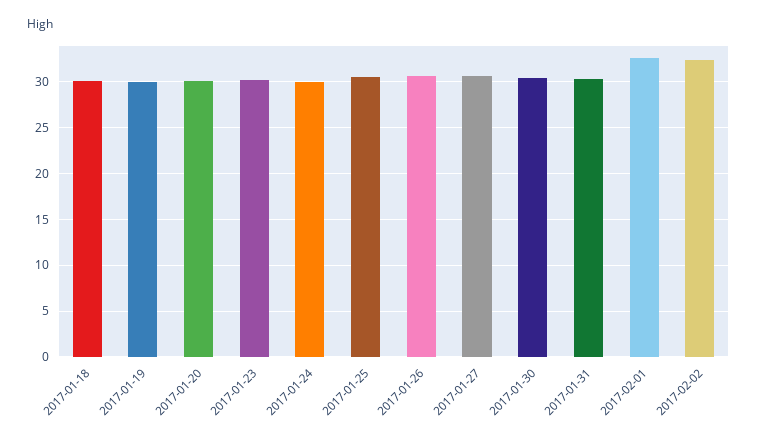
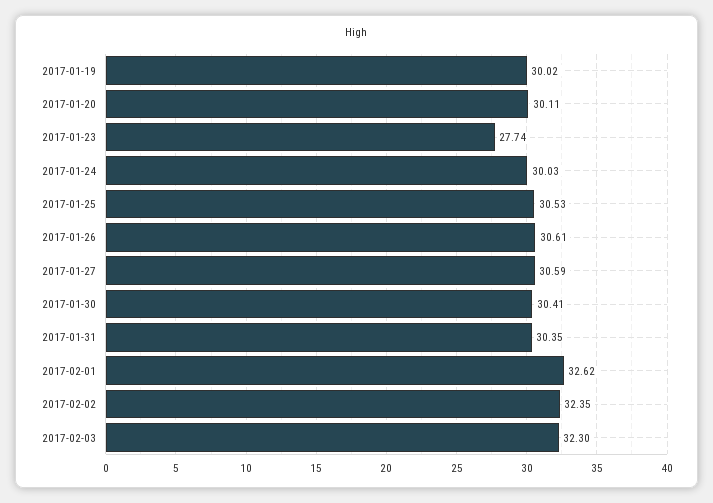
2017-01-18: 30 -> none
2017-01-23: 30 -> 27.74
2017-02-03: none -> 32.3

